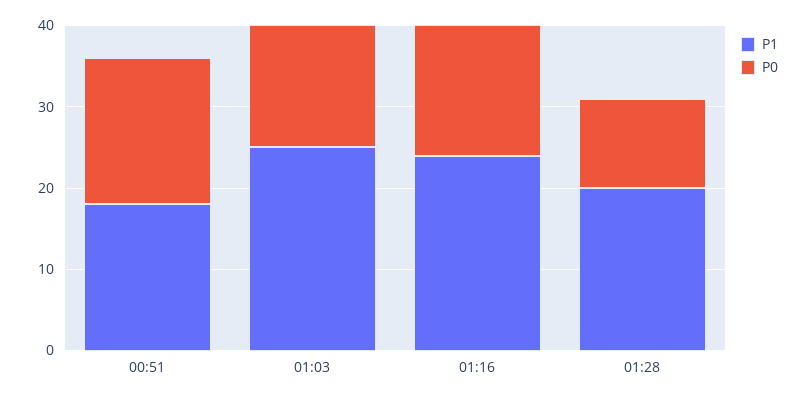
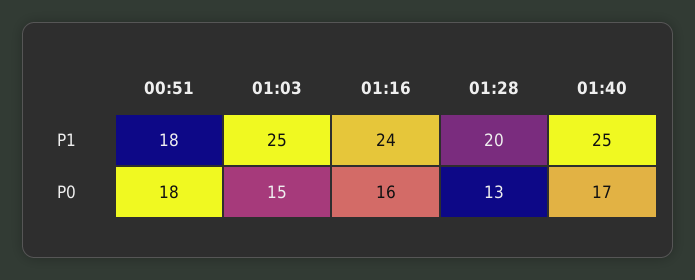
P0, 01:28: 11 -> 13
P1, 01:40: none -> 25
P0, 01:40: none -> 17

